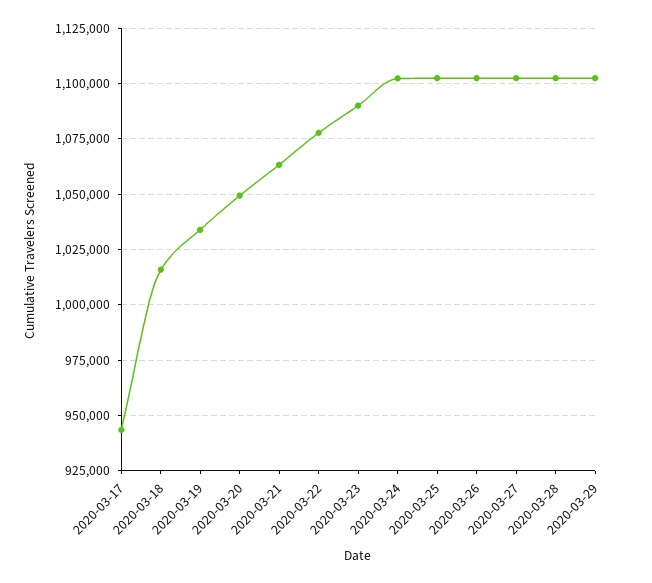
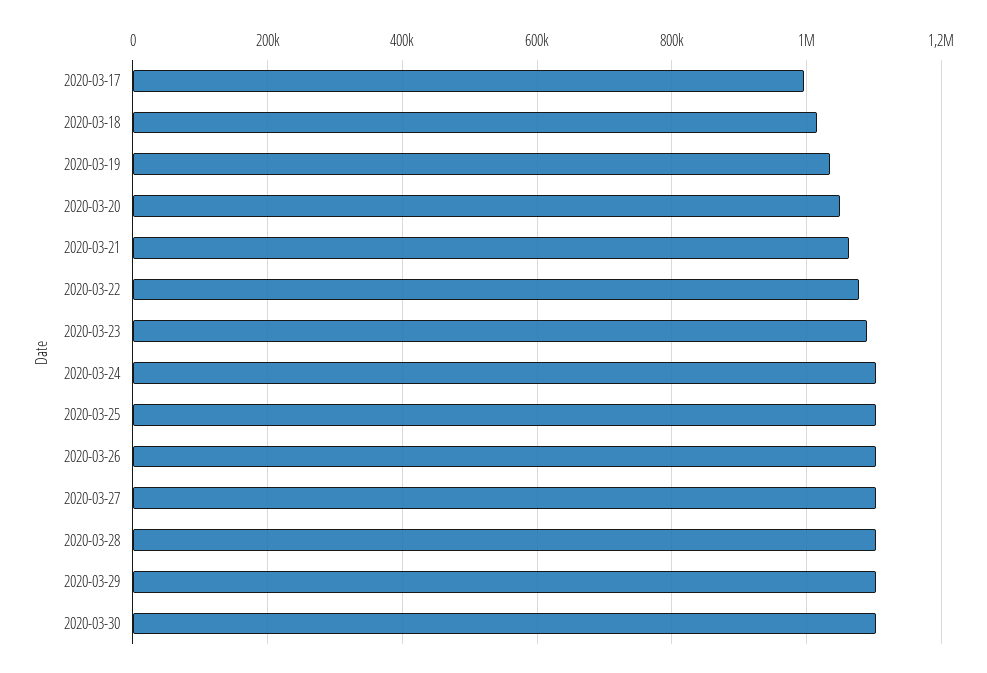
2020-03-17: 945000 -> 1000000
2020-03-30: none -> 1100000

